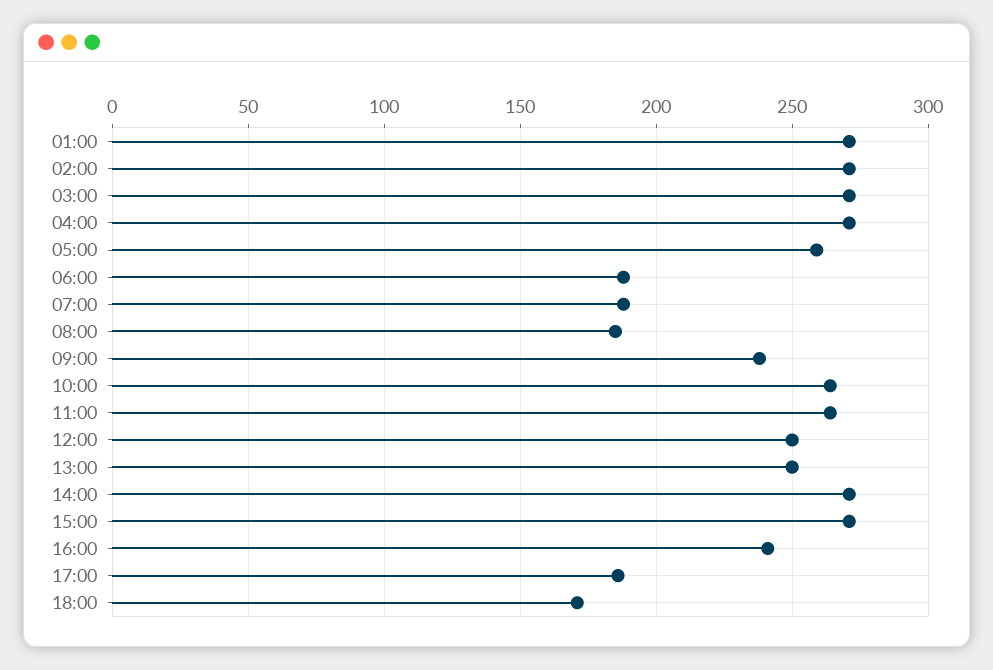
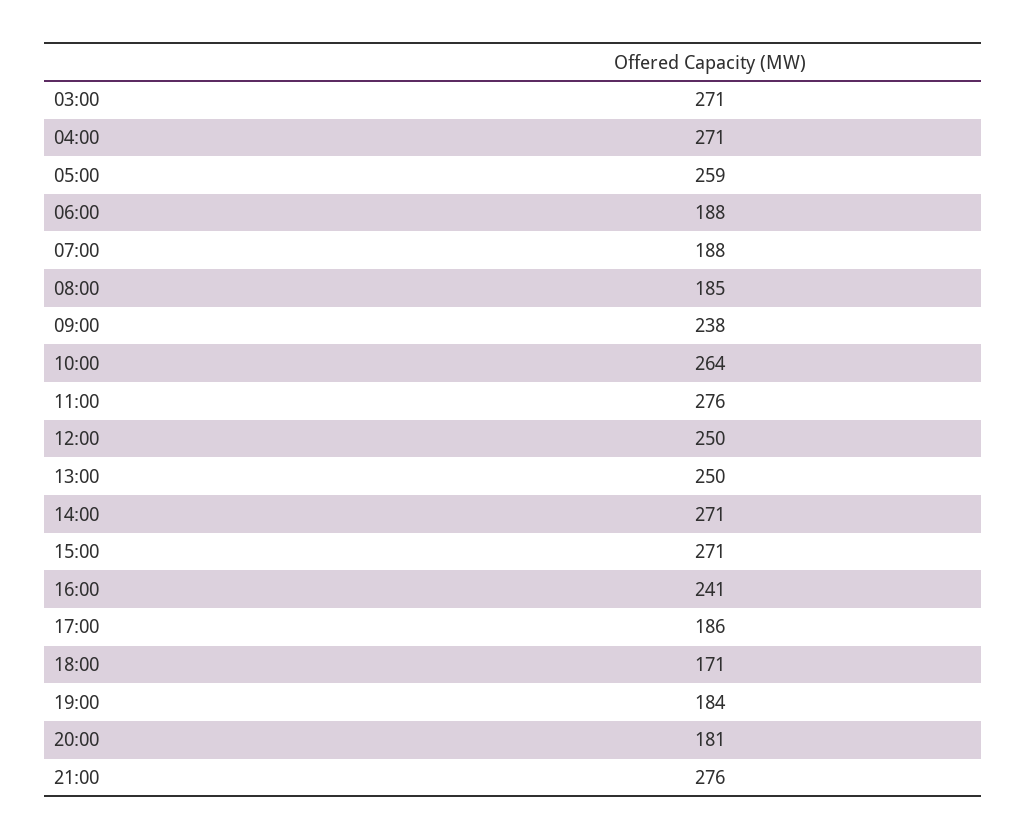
01:00: 270 -> none
02:00: 270 -> none
11:00: 265 -> 276
19:00: none -> 184
20:00: none -> 181
21:00: none -> 276

